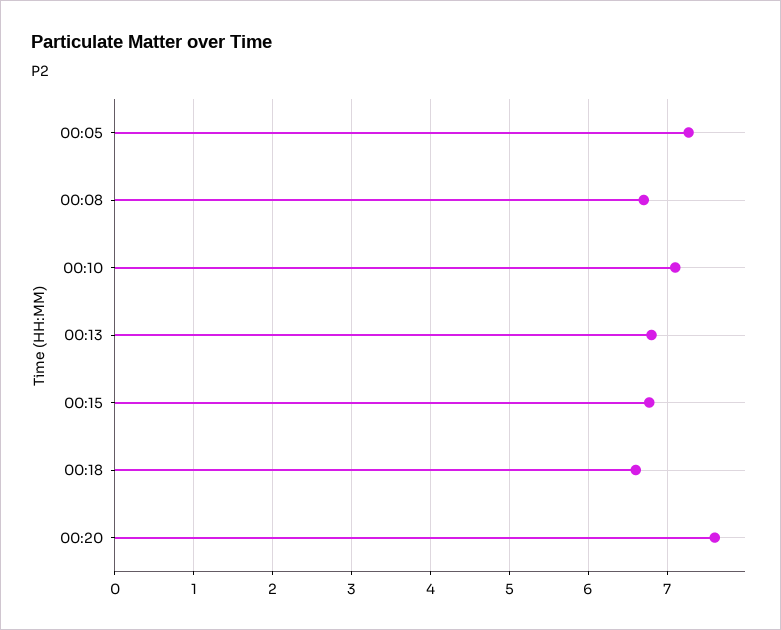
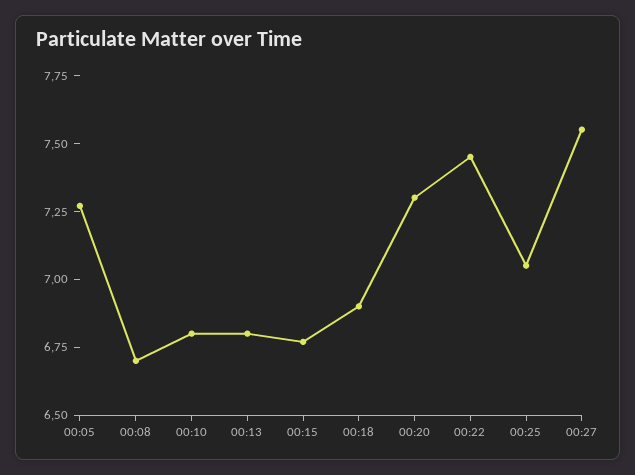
00:10: 7.1 -> 6.8
00:18: 6.6 -> 6.9
00:20: 7.6 -> 7.3
00:22: none -> 7.45
00:25: none -> 7.05
00:27: none -> 7.55

